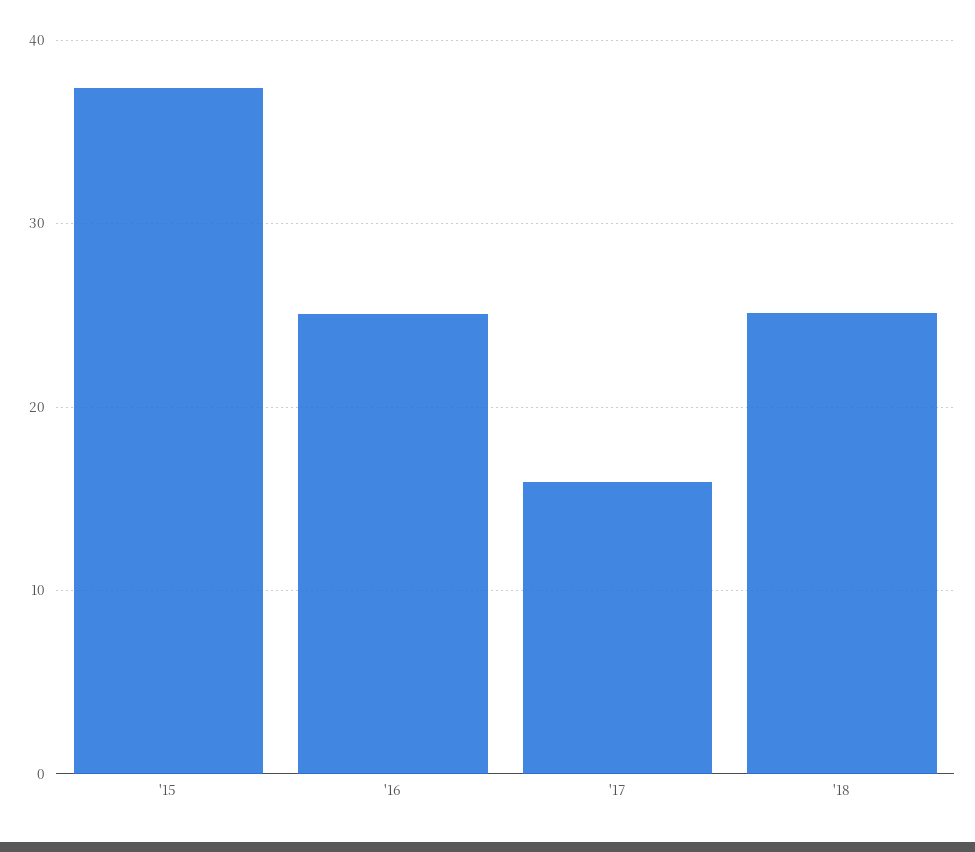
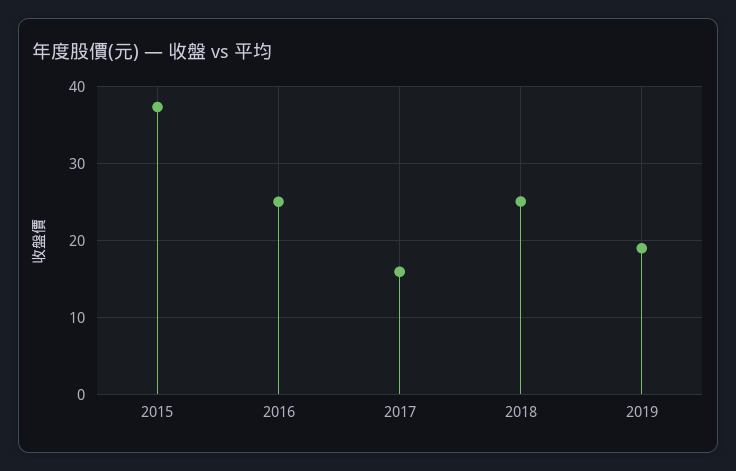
2019: none -> 19

